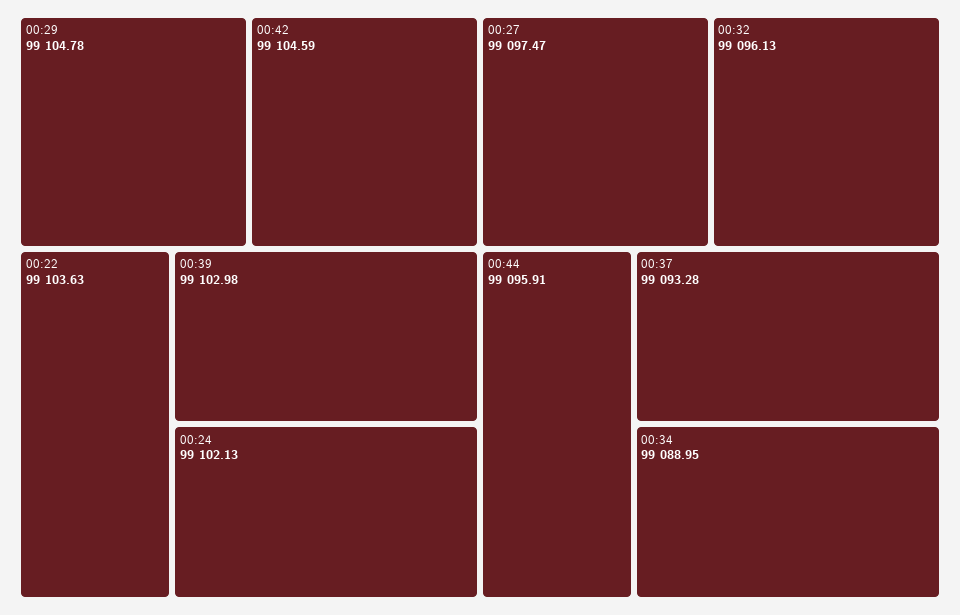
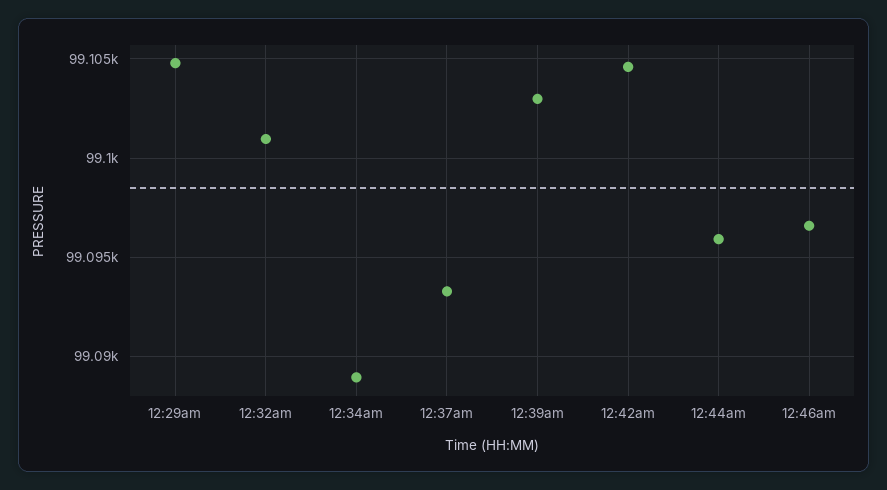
00:22: 99103.63 -> none
00:24: 99102.13 -> none
00:27: 99097.47 -> none
00:32: 99096.13 -> 99101
12:46am: none -> 99096.5

